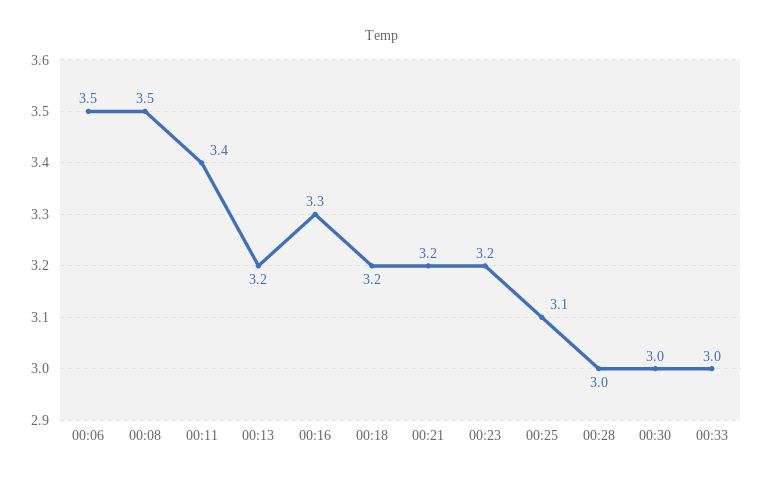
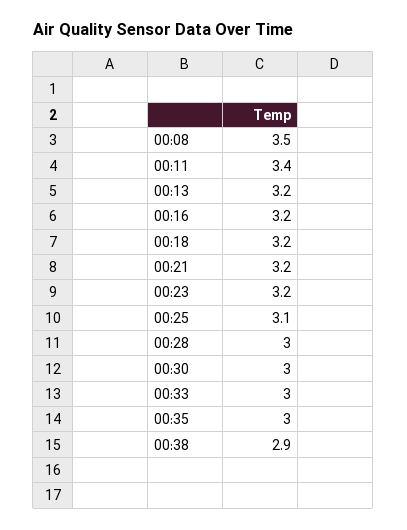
00:06: 3.5 -> none
00:16: 3.3 -> 3.2
00:35: none -> 3
00:38: none -> 2.9

